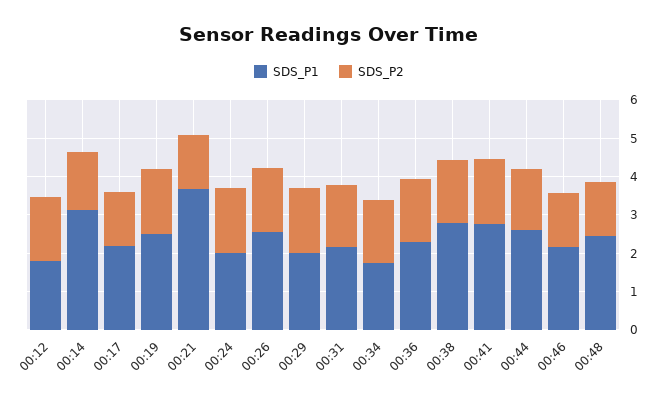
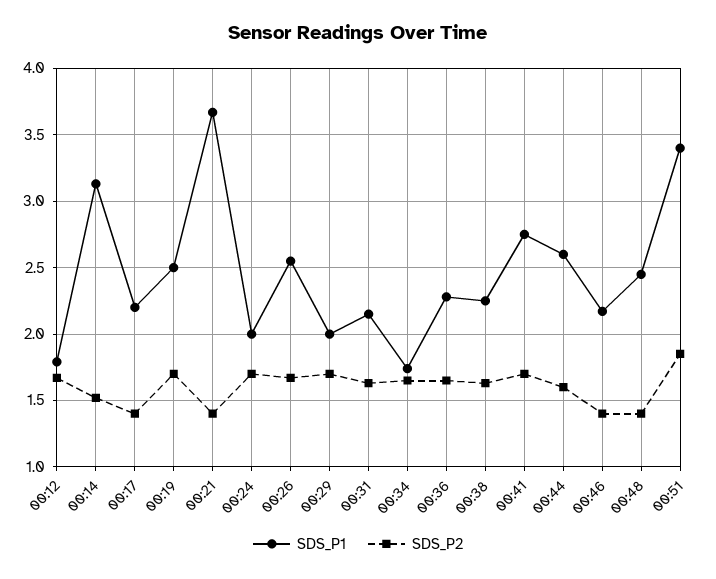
SDS_P1, 00:38: 2.75 -> 2.25
SDS_P1, 00:51: none -> 3.4
SDS_P2, 00:51: none -> 1.85

